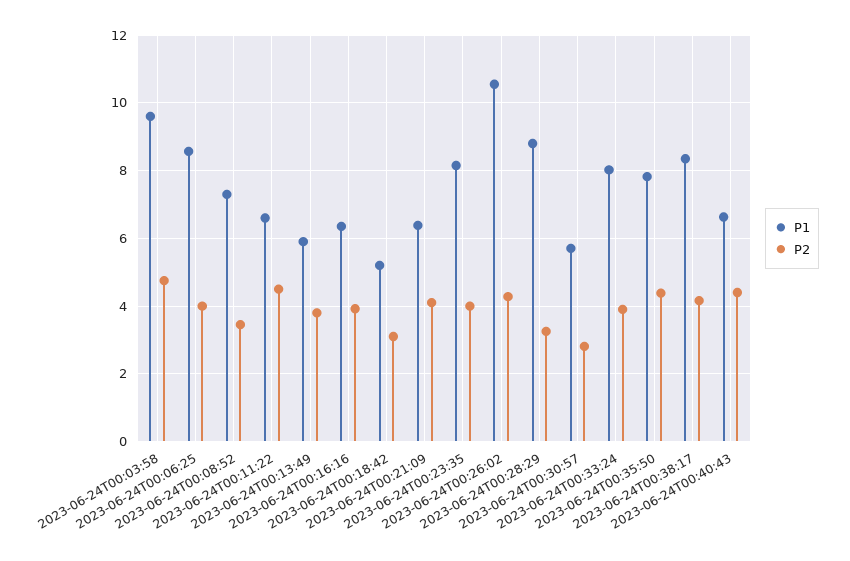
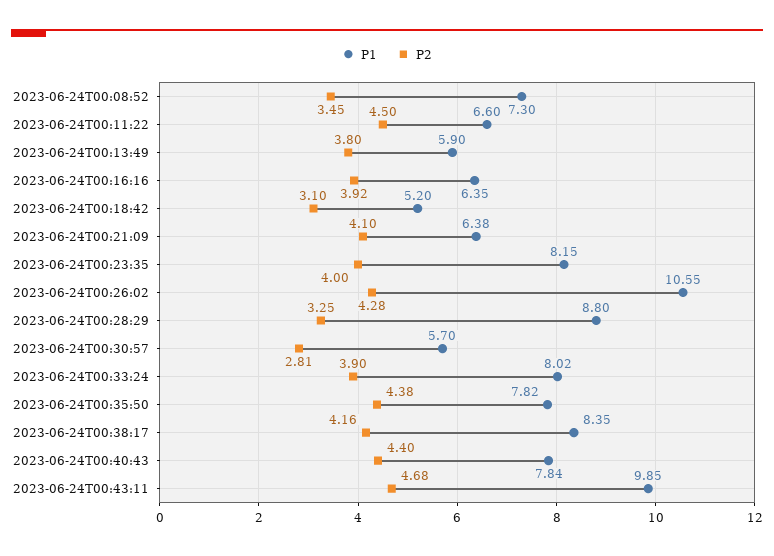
P1, 2023-06-24T00:03:58: 9.6 -> none
P2, 2023-06-24T00:03:58: 4.8 -> none
P1, 2023-06-24T00:06:25: 8.6 -> none
P2, 2023-06-24T00:06:25: 4 -> none
P1, 2023-06-24T00:40:43: 6.6 -> 7.84
P1, 2023-06-24T00:43:11: none -> 9.85
P2, 2023-06-24T00:43:11: none -> 4.68

